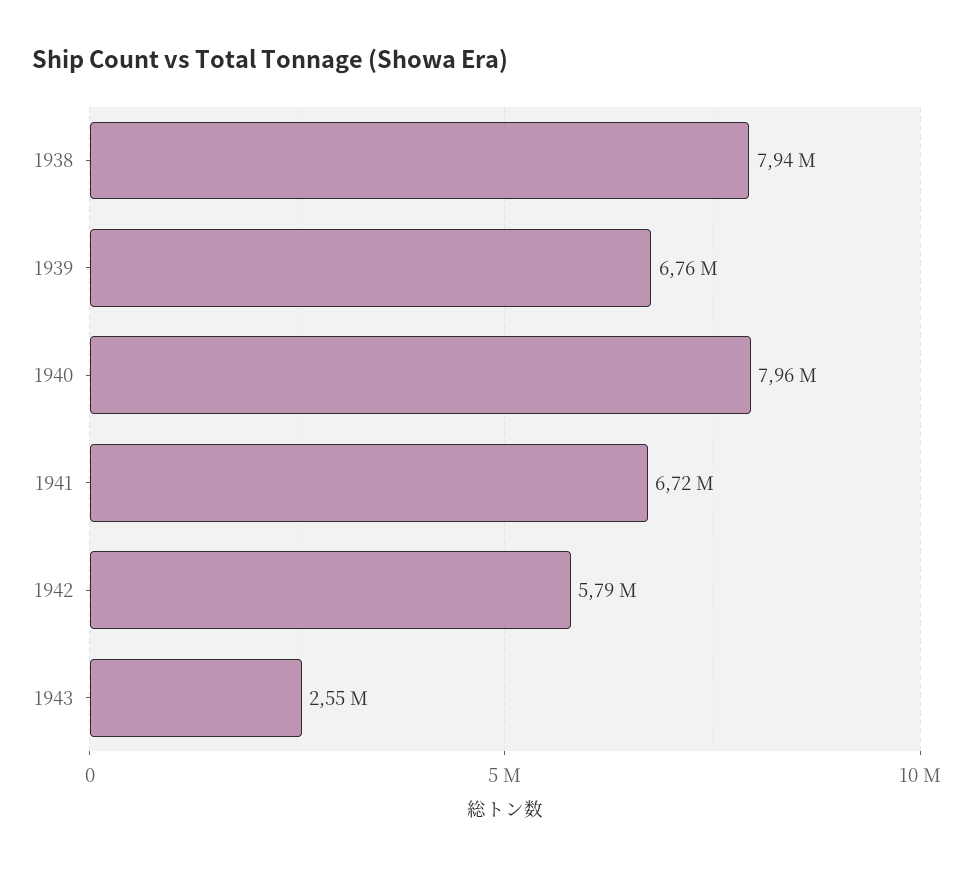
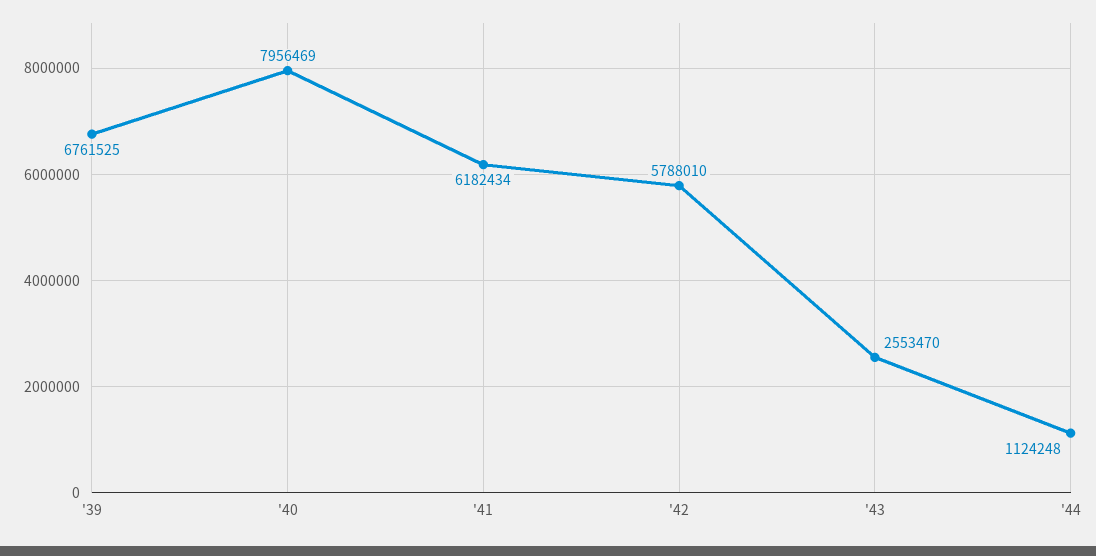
1938: 7940000 -> none
1941: 6720000 -> 6182434
'44: none -> 1124248

